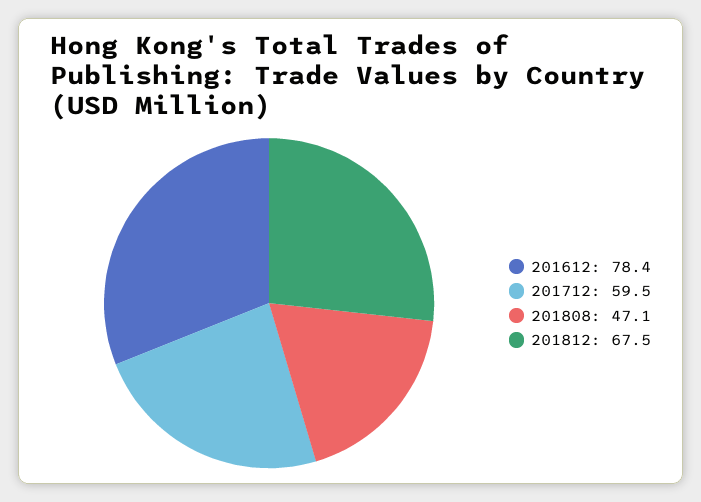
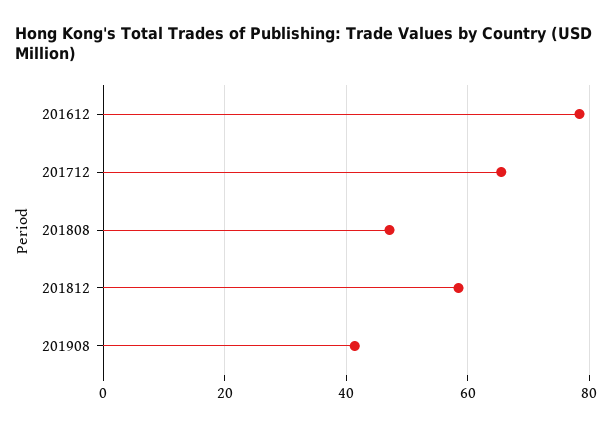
201712: 59.5 -> 66
201812: 67.5 -> 58
201908: none -> 42

